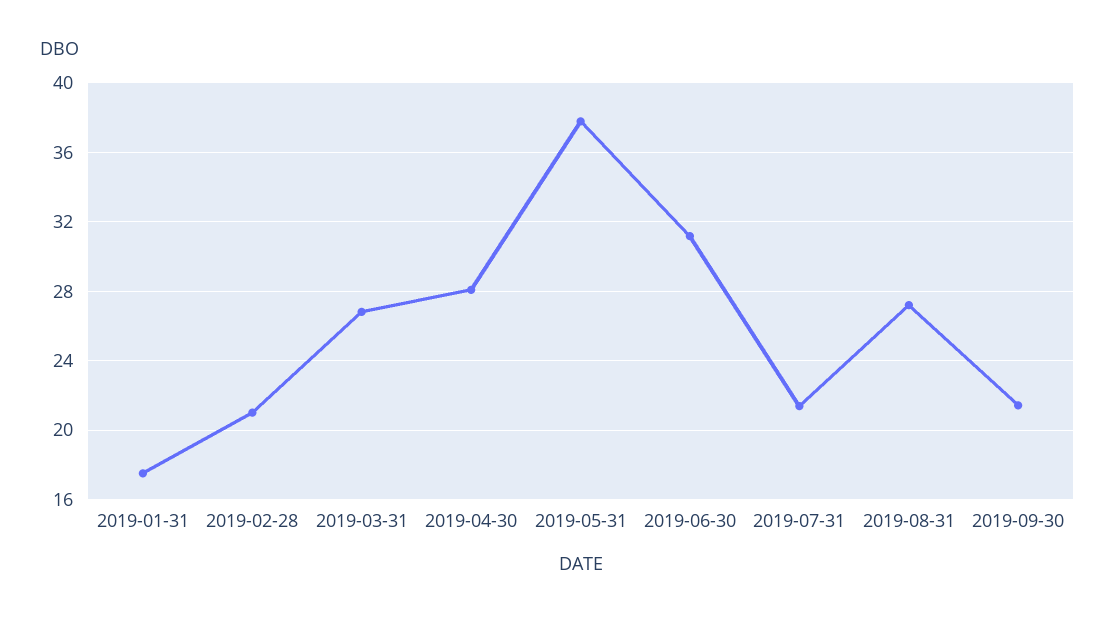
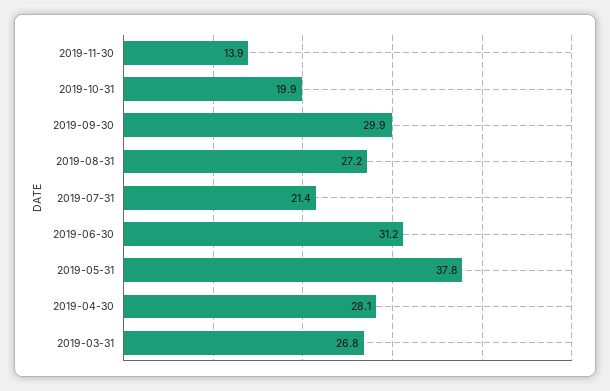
2019-01-31: 17.5 -> none
2019-02-28: 21 -> none
2019-09-30: 21.5 -> 29.9
2019-11-30: none -> 13.9
2019-10-31: none -> 19.9

